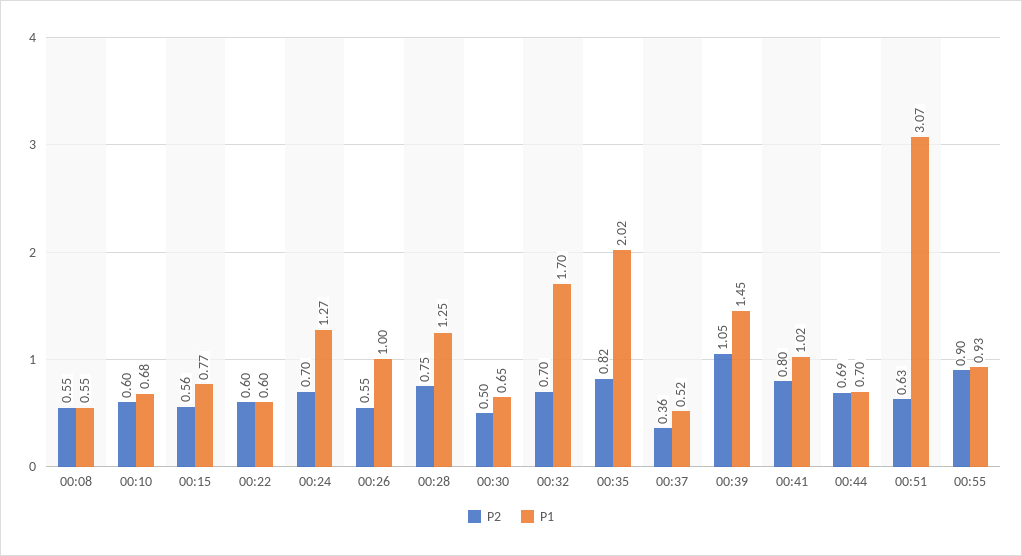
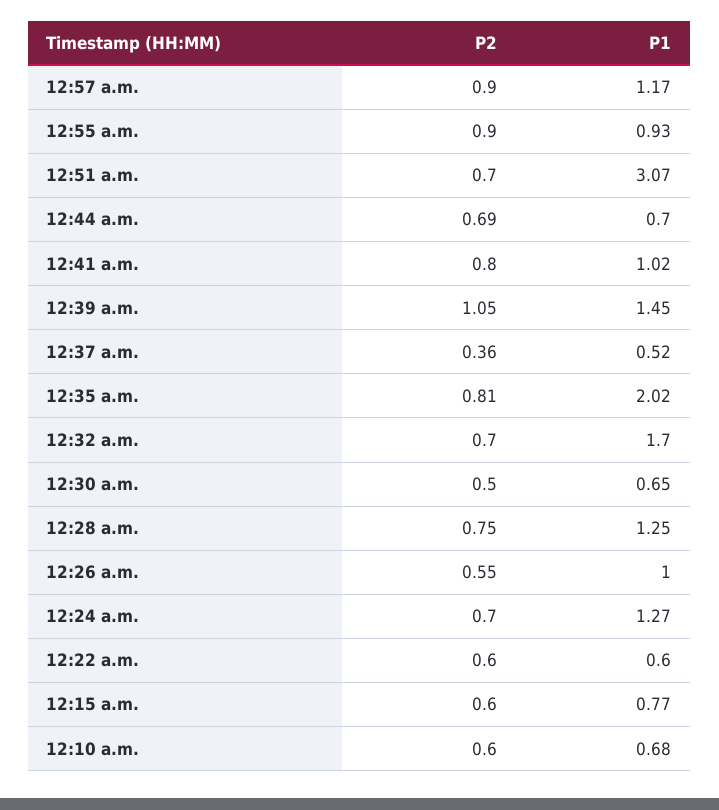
P2, 00:08: 0.55 -> none
P1, 00:08: 0.55 -> none
P2, 00:15: 0.56 -> 0.6
P2, 00:35: 0.82 -> 0.81
P2, 00:51: 0.63 -> 0.7
P2, 12:57 a.m.: none -> 0.9
P1, 12:57 a.m.: none -> 1.17

